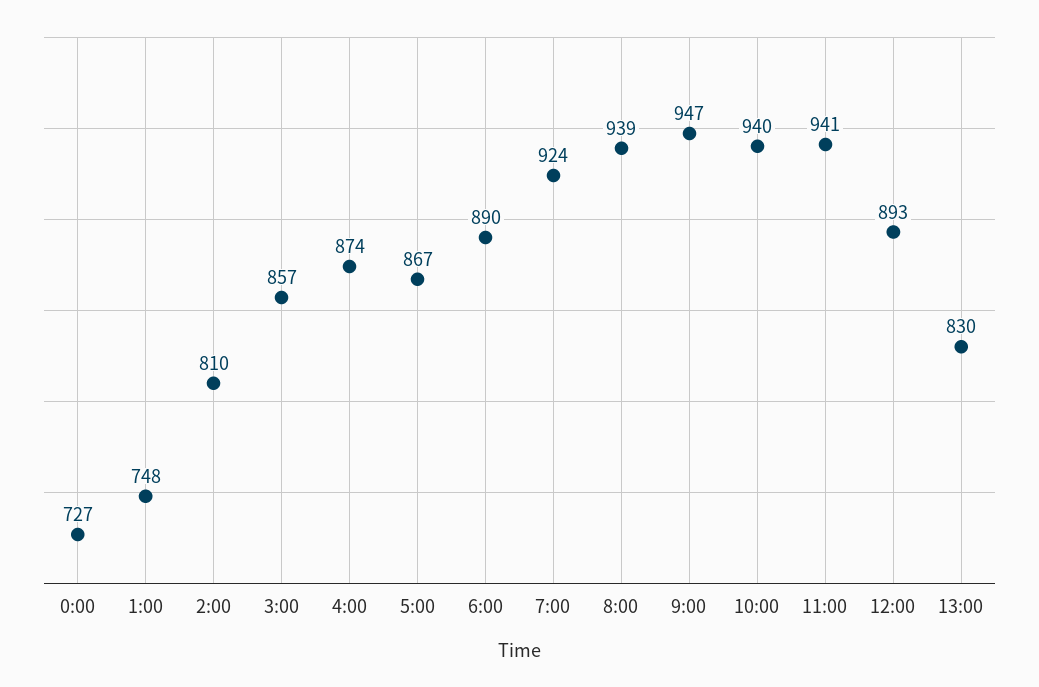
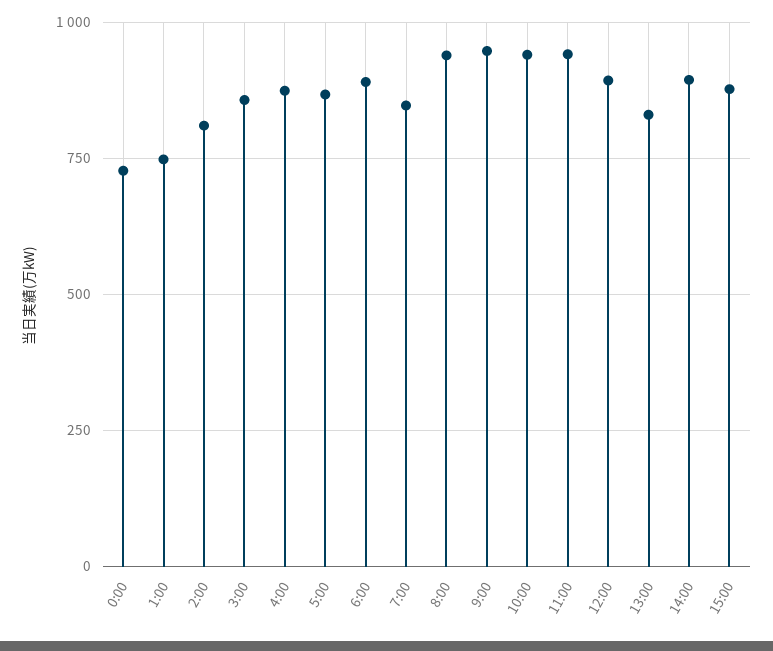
7:00: 924 -> 850
14:00: none -> 900
15:00: none -> 875

